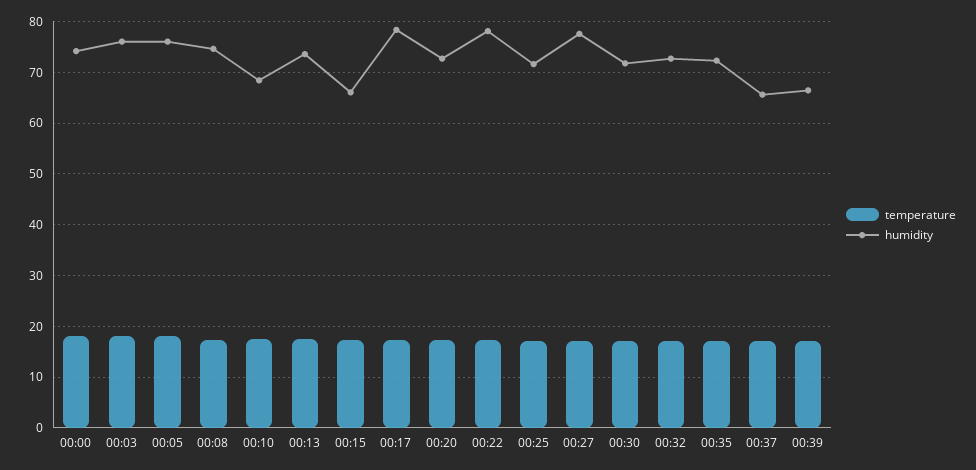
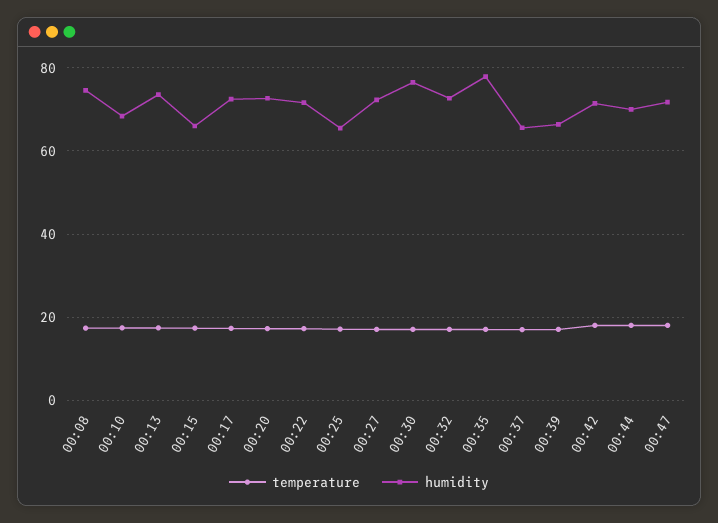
temperature, 00:00: 18 -> none
humidity, 00:00: 74 -> none
temperature, 00:03: 18 -> none
humidity, 00:03: 76 -> none
temperature, 00:05: 18 -> none
humidity, 00:05: 76 -> none
humidity, 00:17: 78 -> 72
humidity, 00:22: 78 -> 72
humidity, 00:25: 72 -> 66
humidity, 00:27: 78 -> 72
humidity, 00:30: 72 -> 76
humidity, 00:35: 72 -> 78
temperature, 00:42: none -> 18
humidity, 00:42: none -> 72
temperature, 00:44: none -> 18
humidity, 00:44: none -> 70
temperature, 00:47: none -> 18
humidity, 00:47: none -> 72

